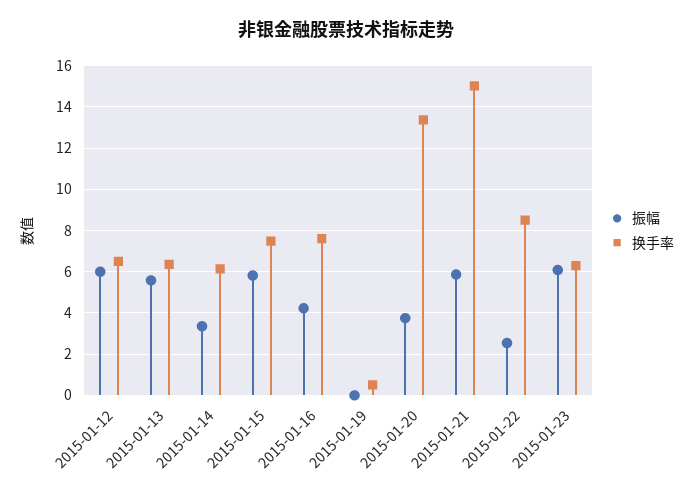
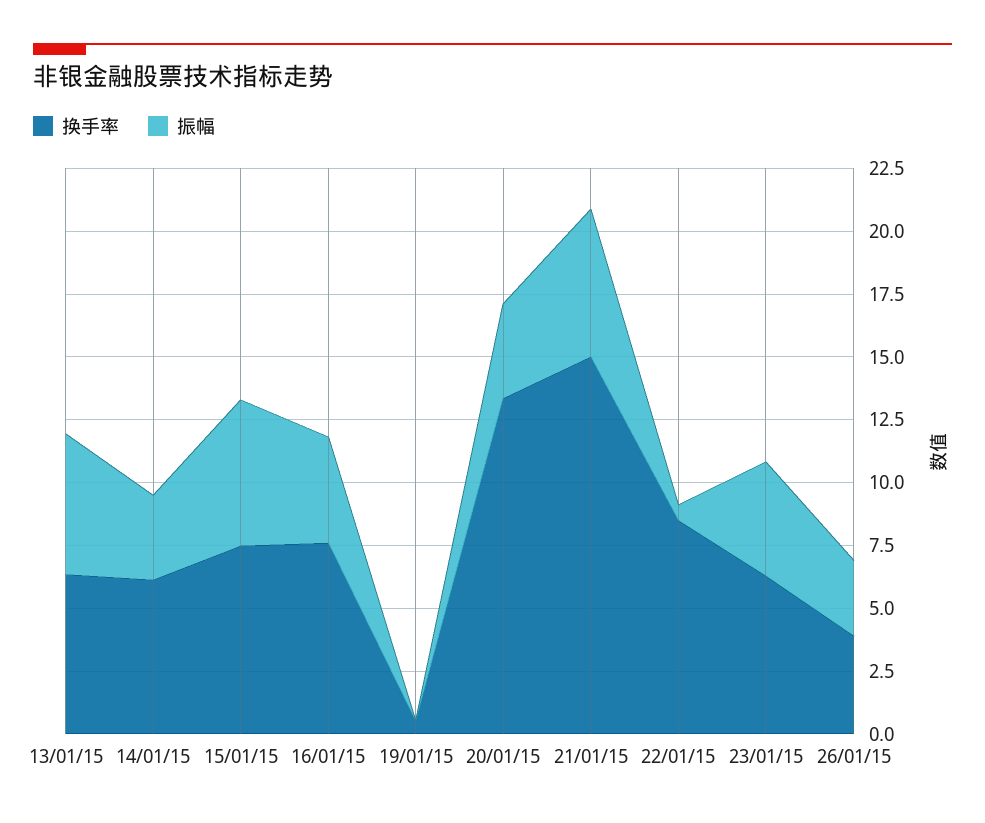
振幅, 2015-01-12: 6 -> none
换手率, 2015-01-12: 6.5 -> none
振幅, 2015-01-22: 2.5 -> 0.5
振幅, 2015-01-23: 6 -> 4.5
换手率, 26/01/15: none -> 4
振幅, 26/01/15: none -> 3

